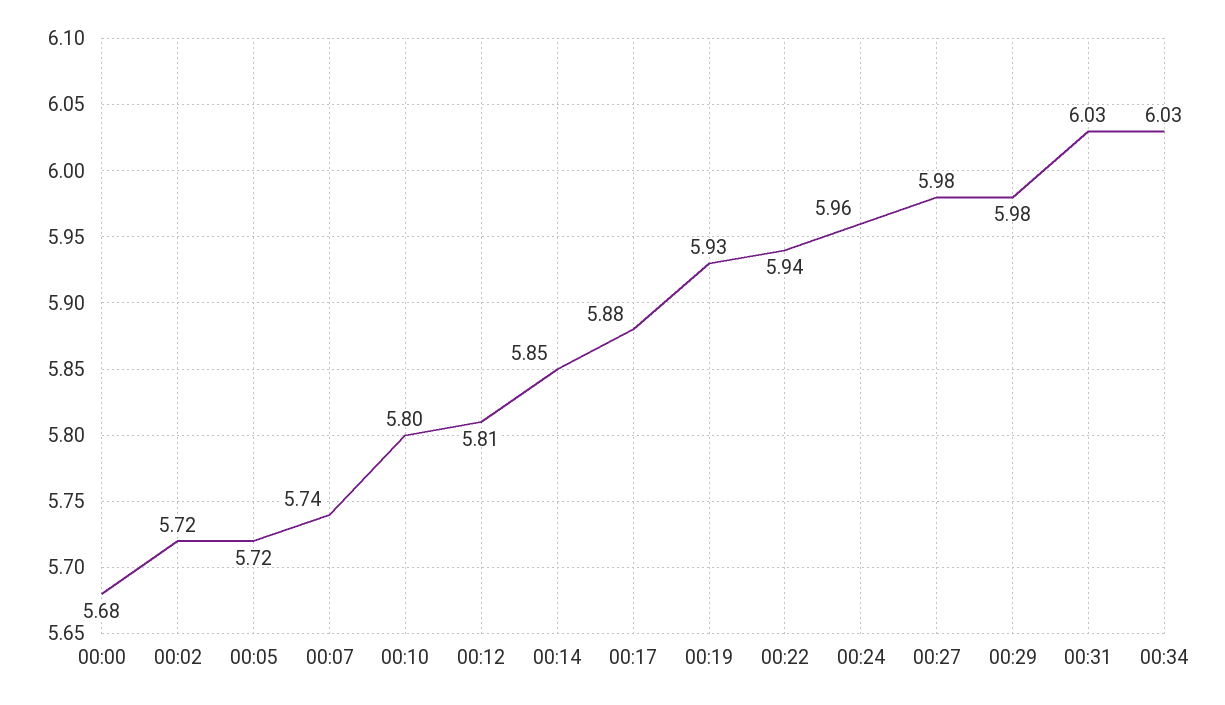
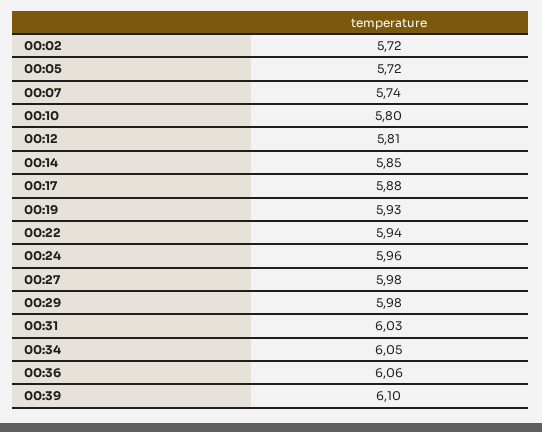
00:00: 5.68 -> none
00:34: 6.03 -> 6.05
00:36: none -> 6.06
00:39: none -> 6.1

